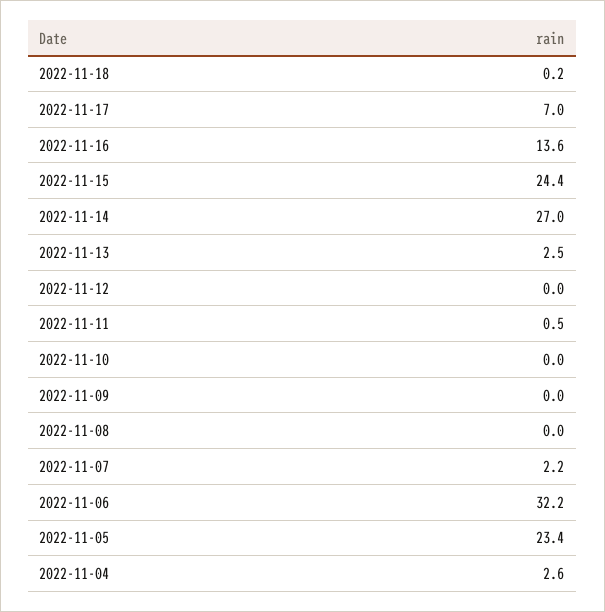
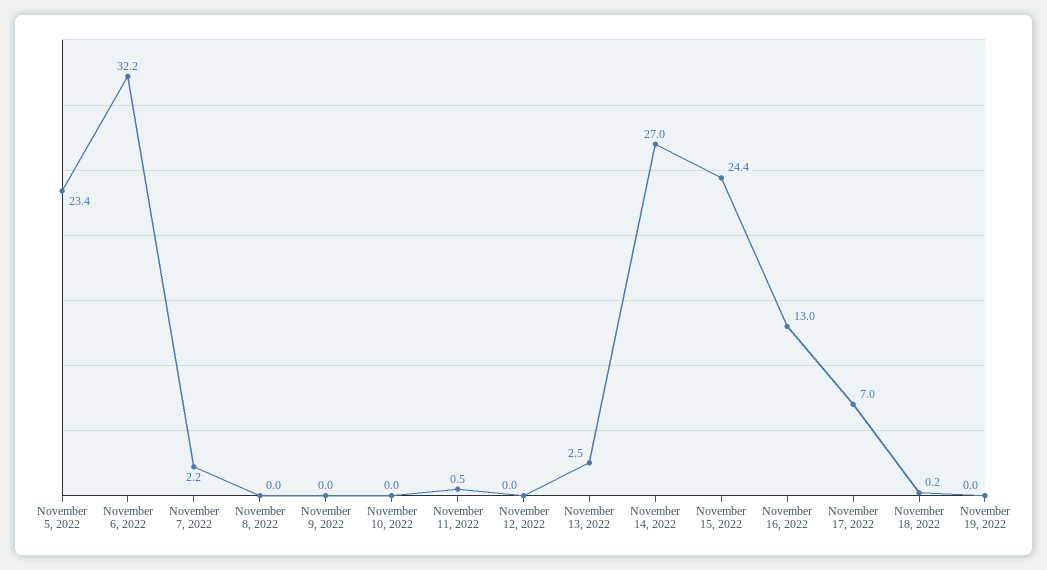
2022-11-16: 13.6 -> 13
2022-11-04: 2.6 -> none
November 19, 2022: none -> 0

